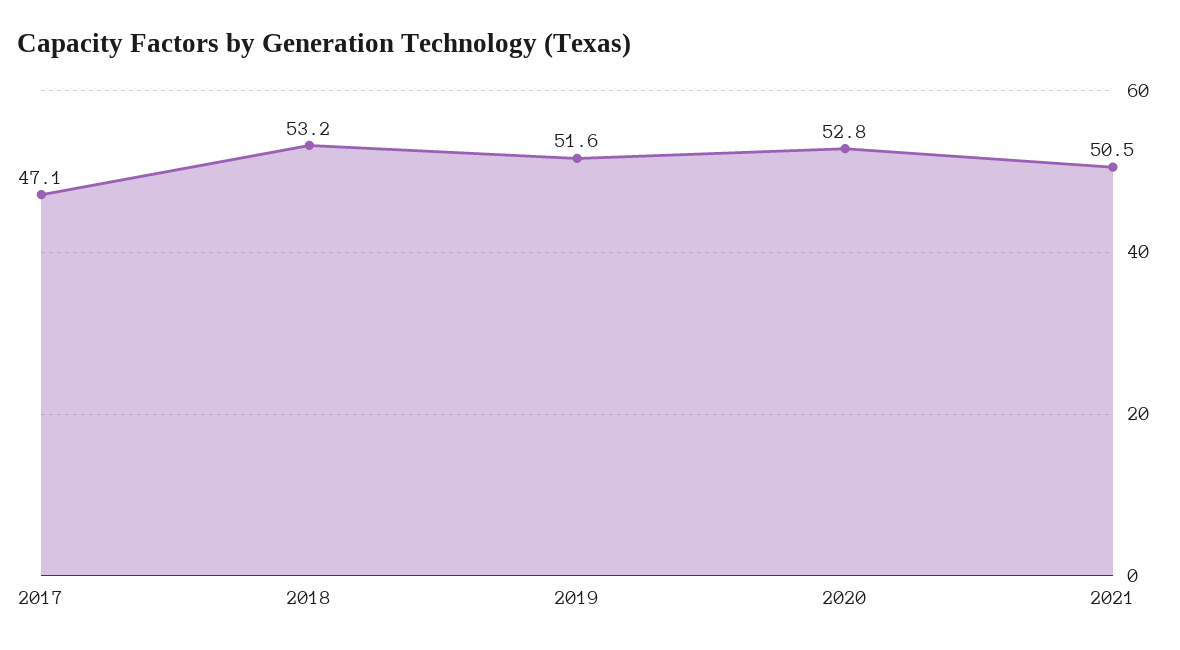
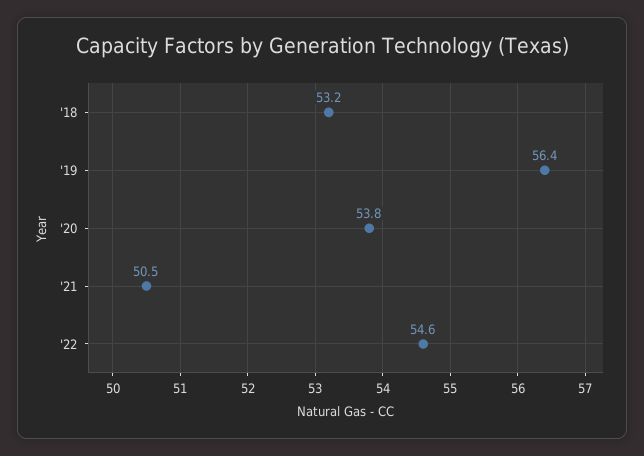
2017: 47.1 -> none
2019: 51.6 -> 56.4
2020: 52.8 -> 53.8
'22: none -> 54.6

